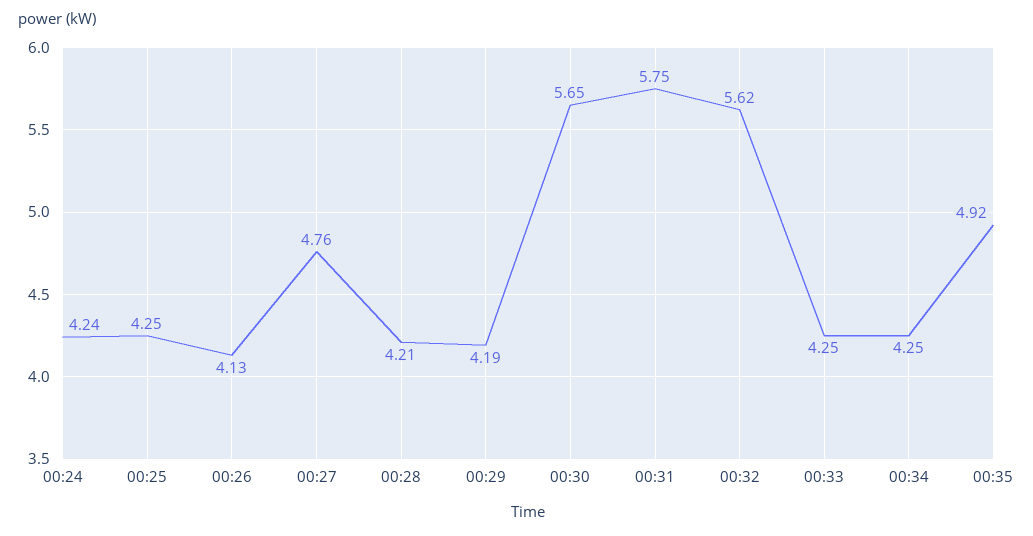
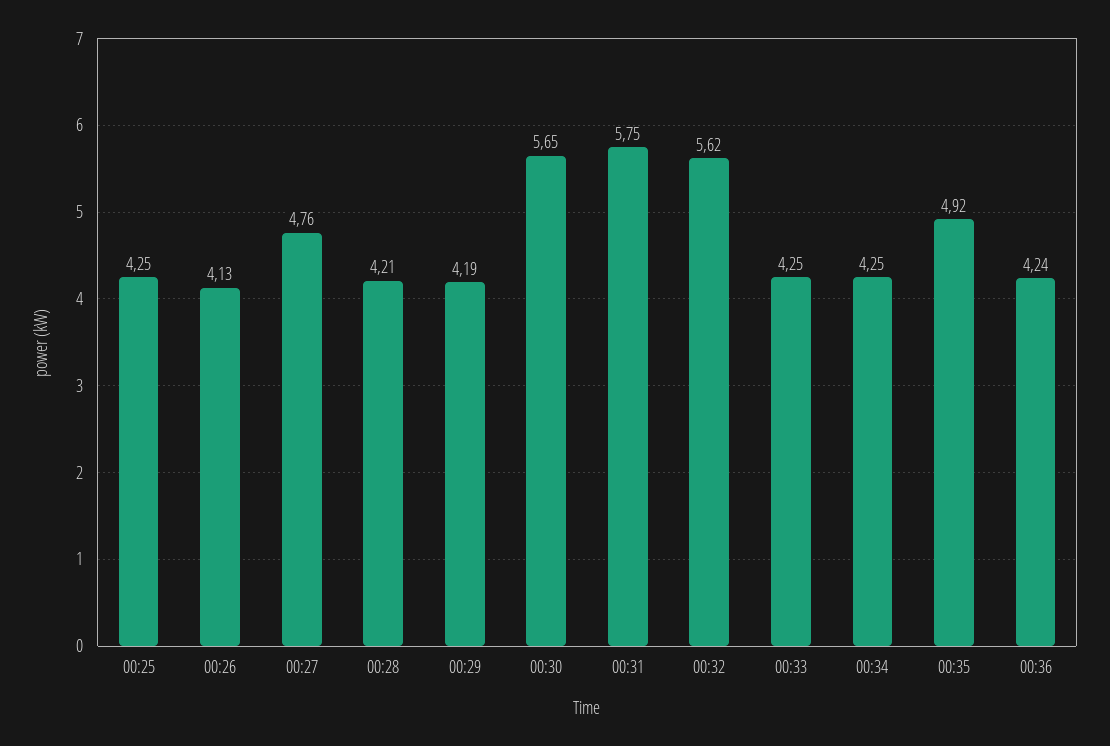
00:24: 4.24 -> none
00:36: none -> 4.24

